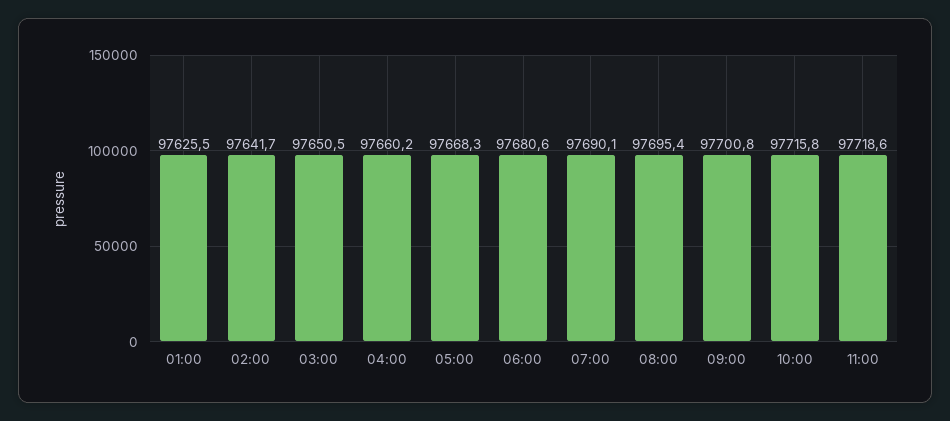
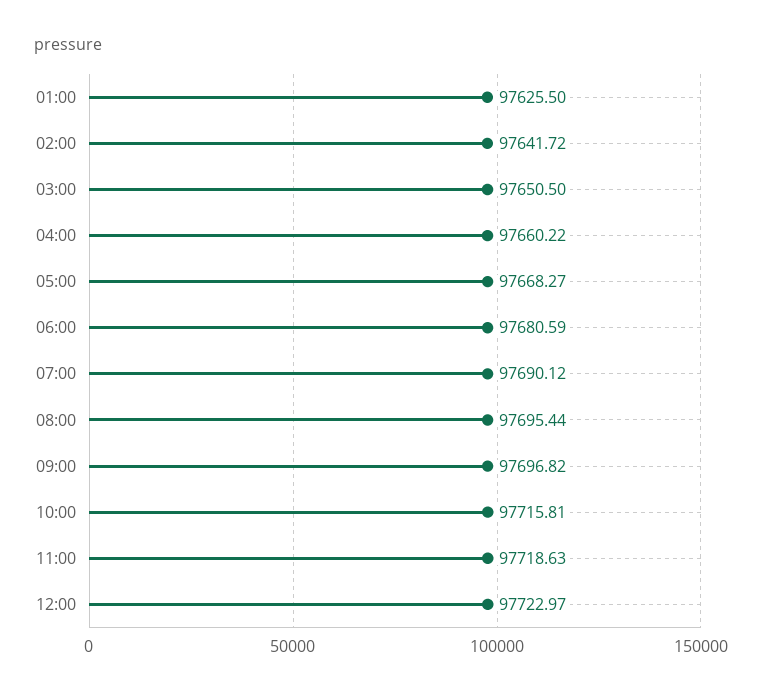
09:00: 97700.8 -> 97696.82
12:00: none -> 97722.97

